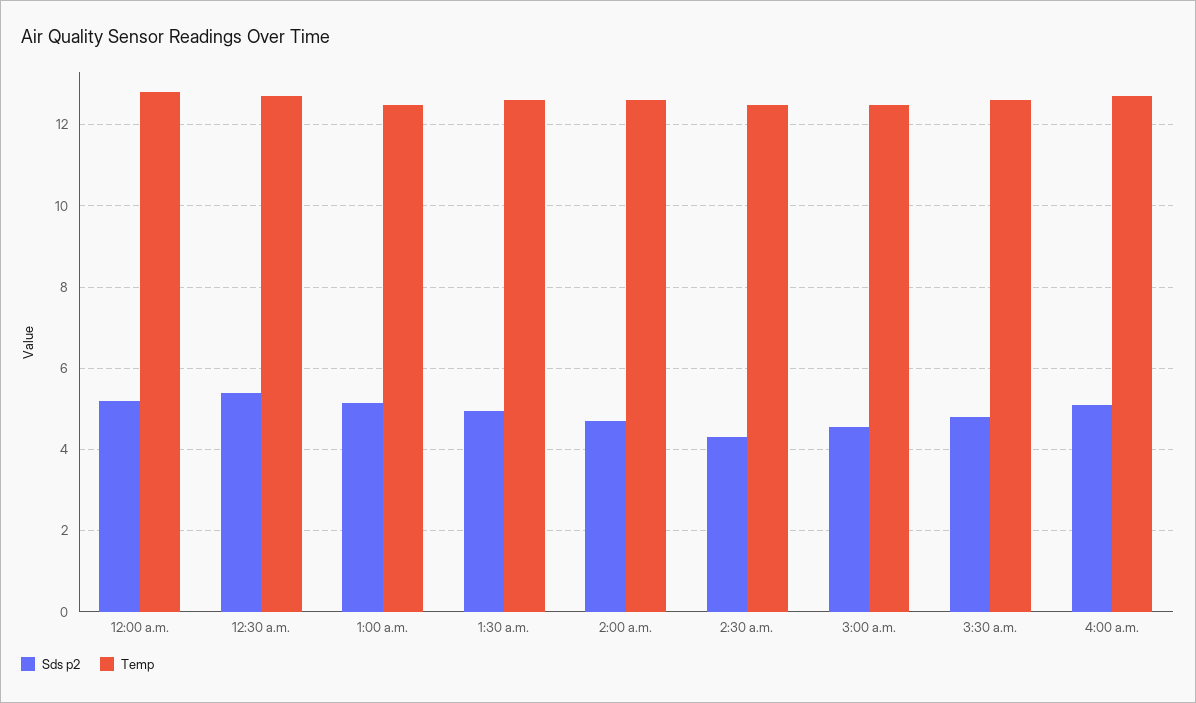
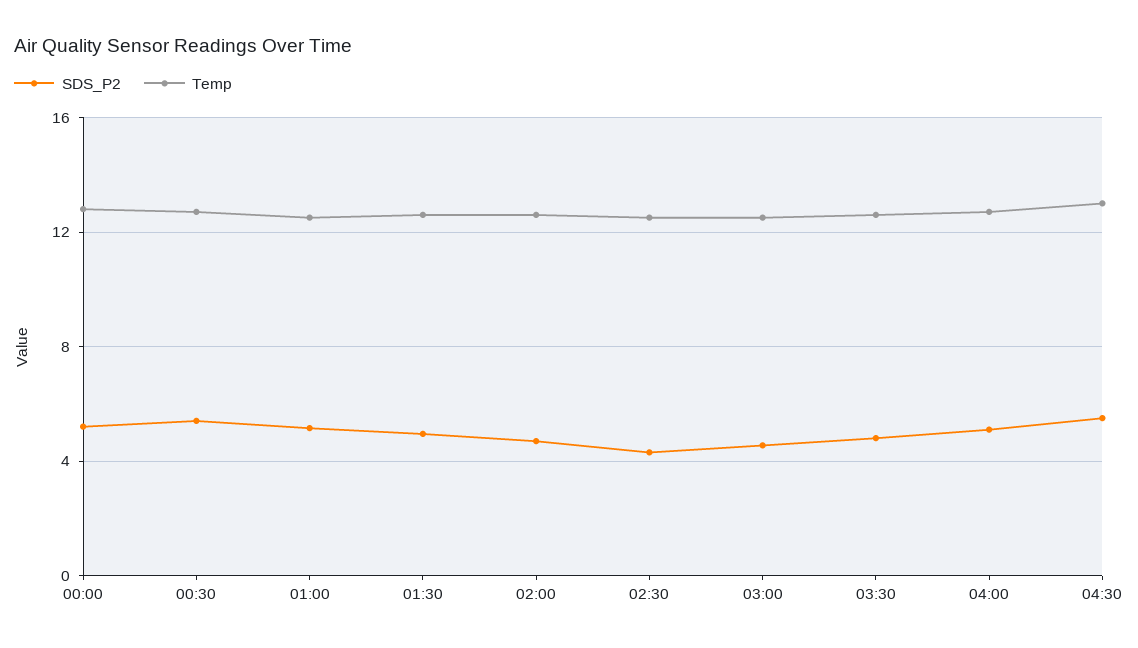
Sds p2, 04:30: none -> 5.5
Temp, 04:30: none -> 13

